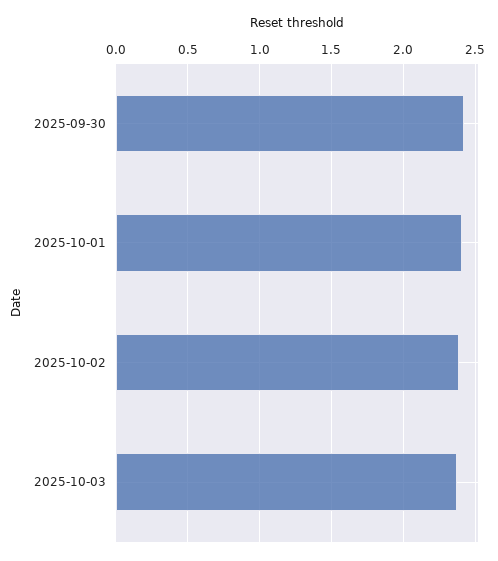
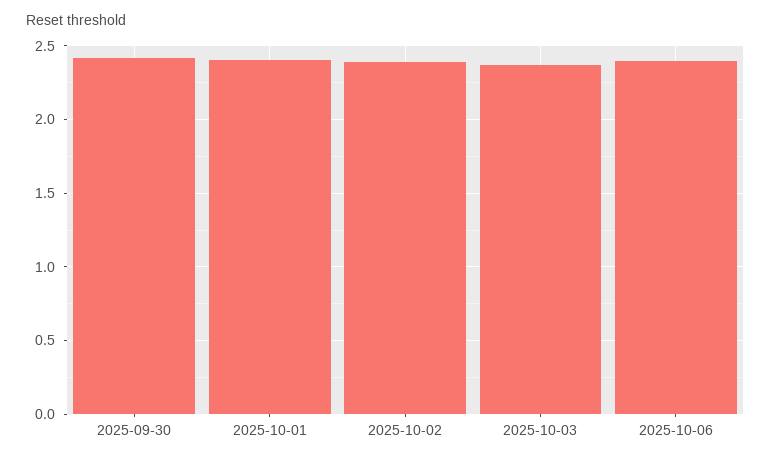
2025-10-06: none -> 2.4

